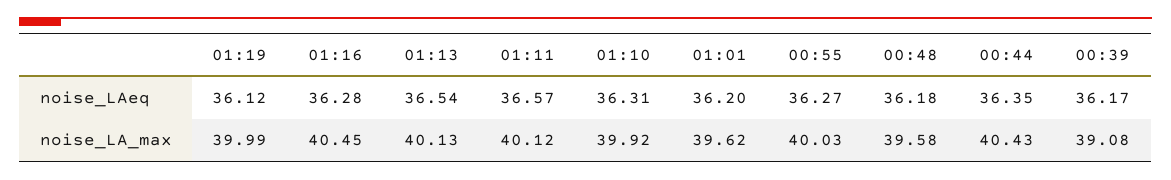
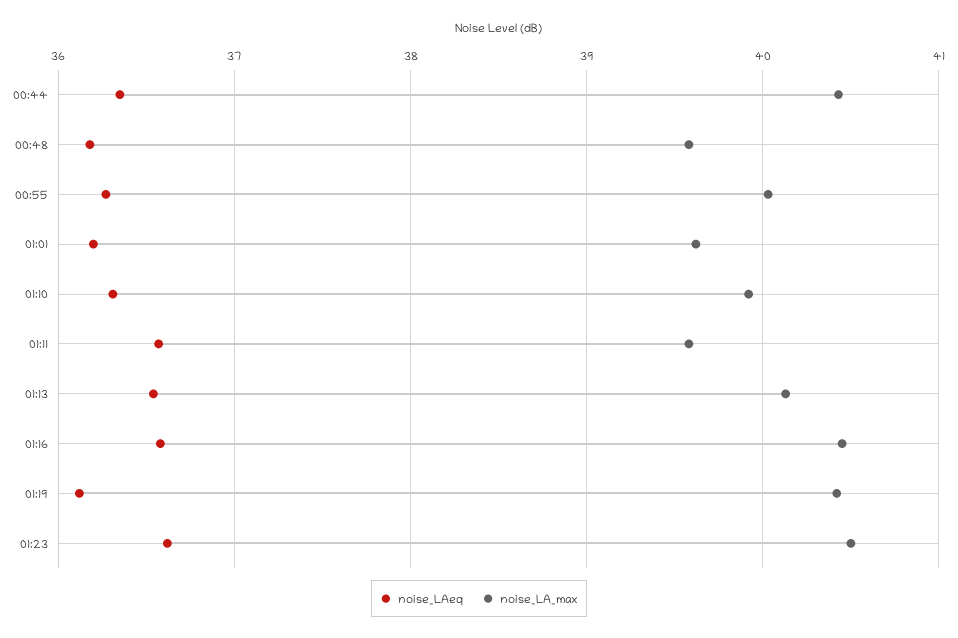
noise_LAeq, 01:16: 36.28 -> 36.6
noise_LAeq, 00:39: 36.17 -> none
noise_LA_max, 01:19: 39.99 -> 40.4
noise_LA_max, 01:11: 40.12 -> 39.6
noise_LA_max, 00:39: 39.08 -> none
noise_LAeq, 01:23: none -> 36.6
noise_LA_max, 01:23: none -> 40.5

